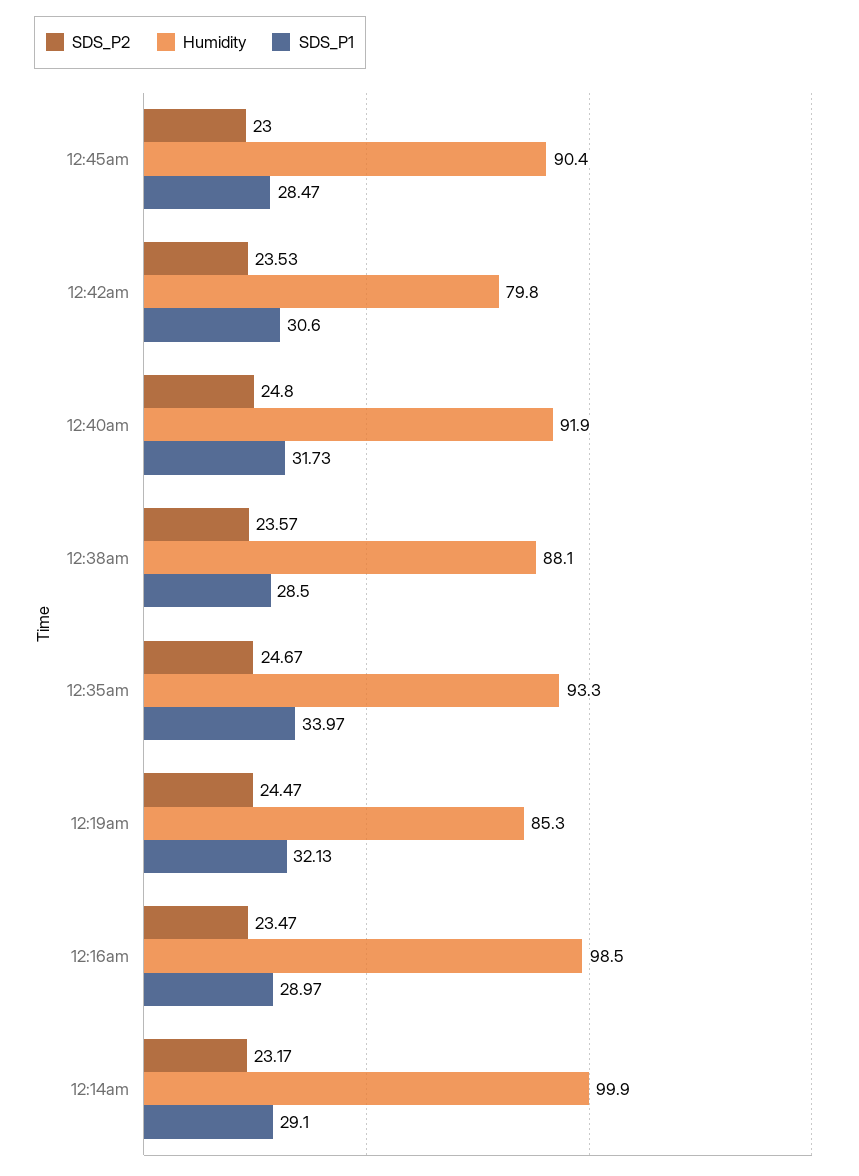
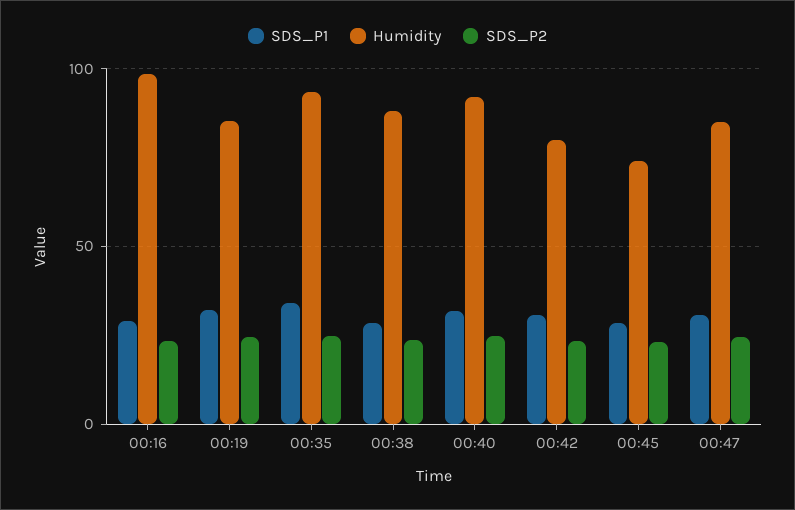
Humidity, 12:45am: 90.4 -> 75
SDS_P2, 12:14am: 23.17 -> none
Humidity, 12:14am: 99.9 -> none
SDS_P1, 12:14am: 29.1 -> none
SDS_P1, 00:47: none -> 30
Humidity, 00:47: none -> 85
SDS_P2, 00:47: none -> 25

